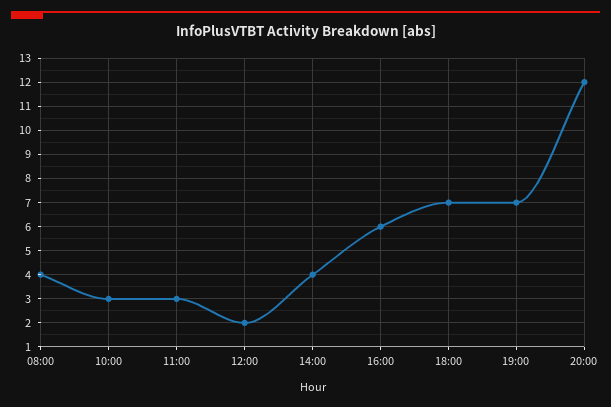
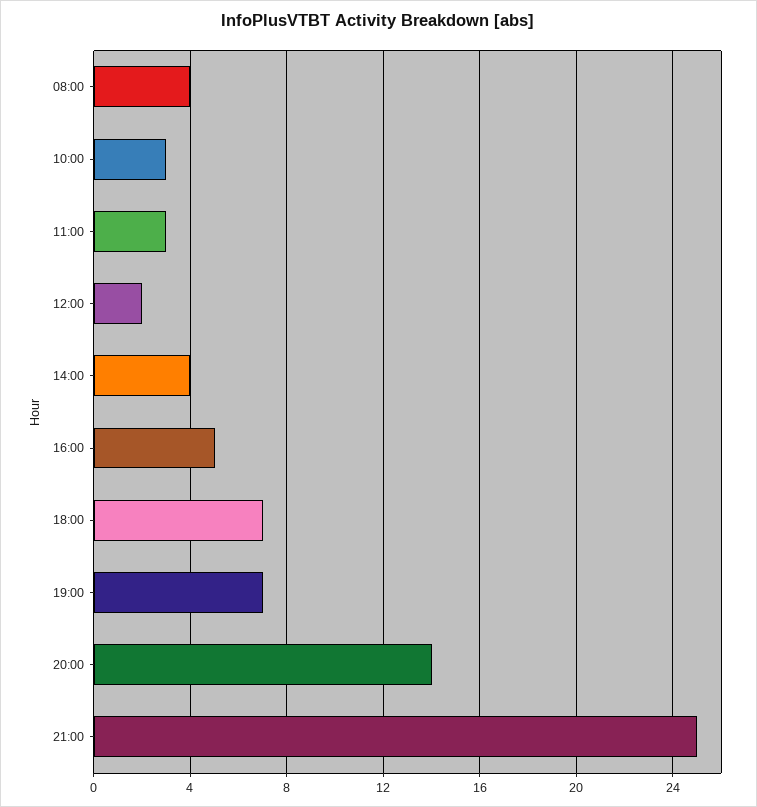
16:00: 6 -> 5
20:00: 12 -> 14
21:00: none -> 25

